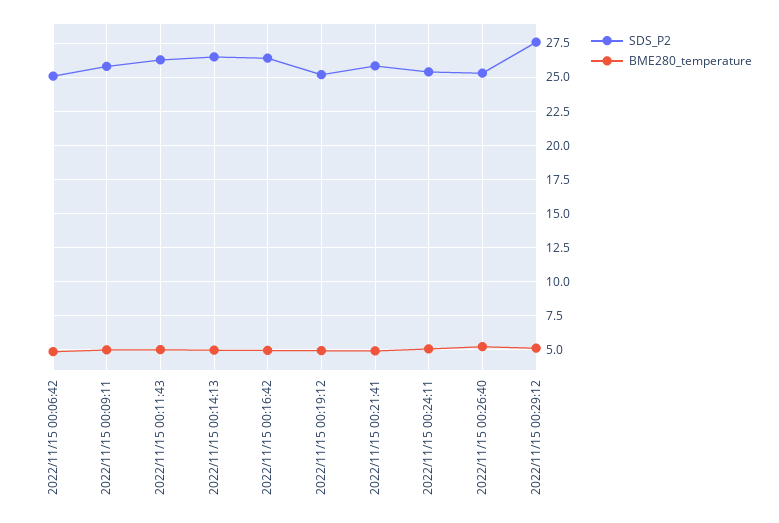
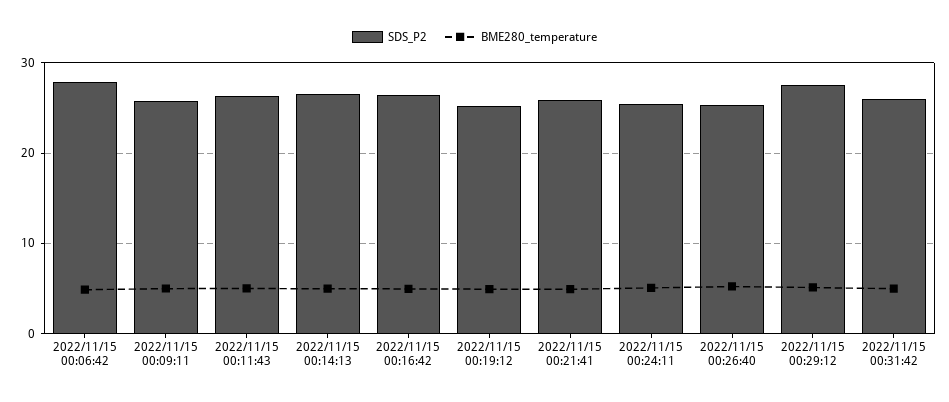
SDS_P2, 2022/11/15 00:06:42: 25 -> 28
SDS_P2, 2022/11/15 00:31:42: none -> 26
BME280_temperature, 2022/11/15 00:31:42: none -> 5

